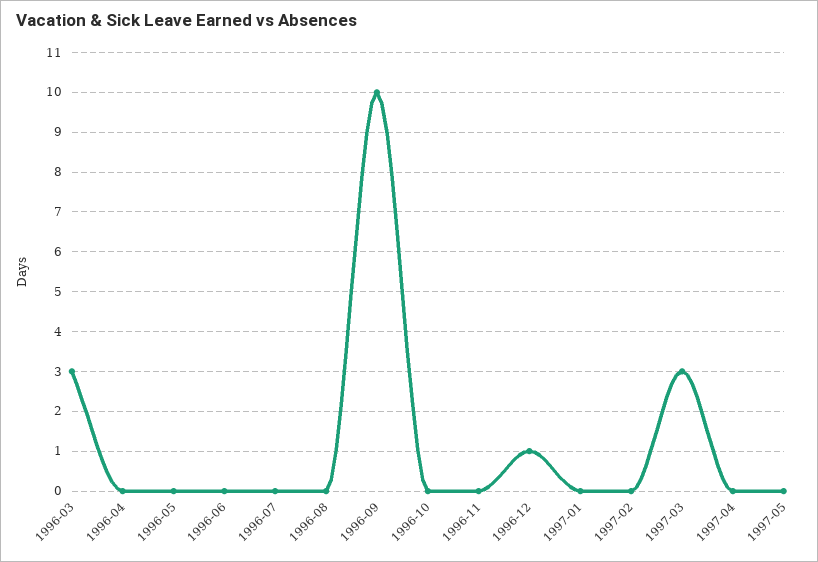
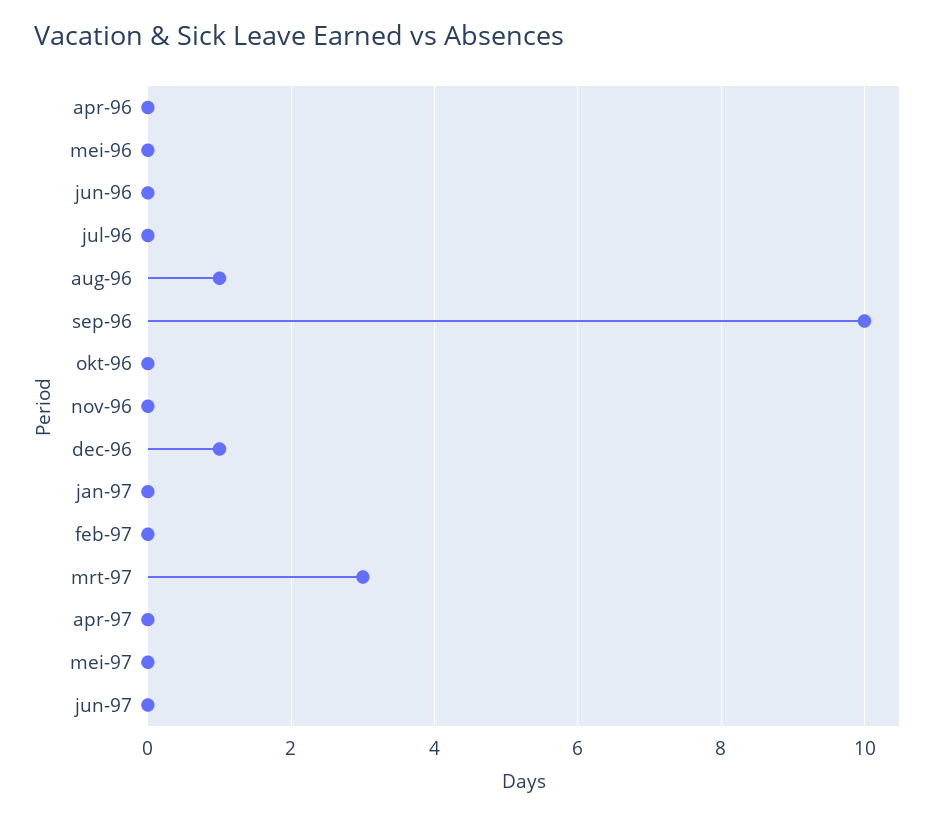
1996-03: 3 -> none
1996-08: 0 -> 1
jun-97: none -> 0

